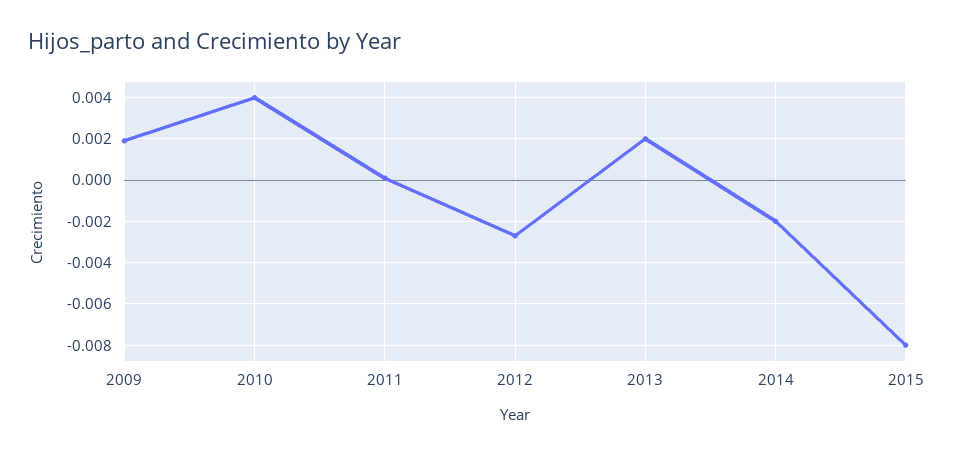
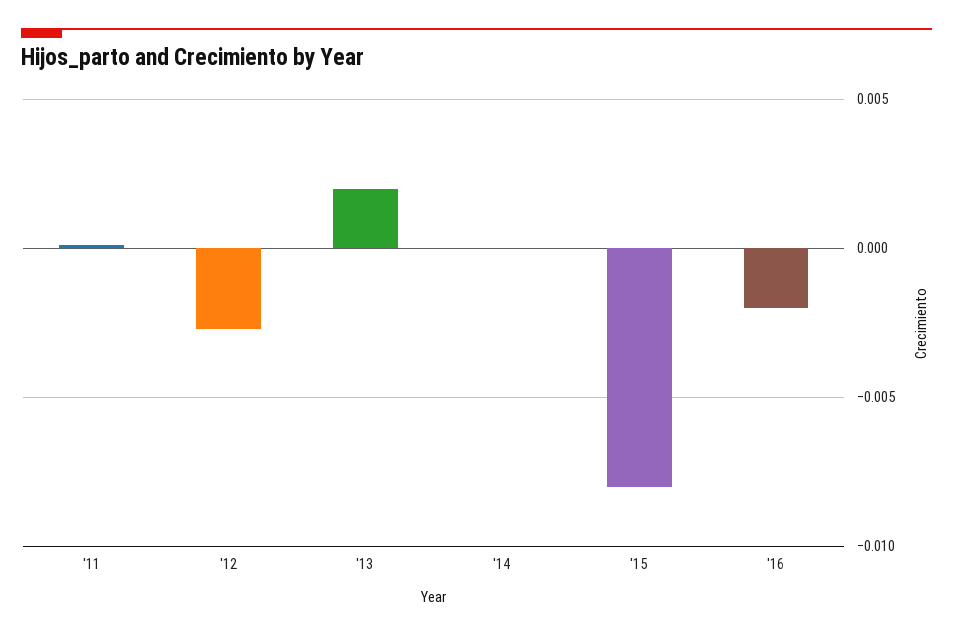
2009: 0.002 -> none
2010: 0.004 -> none
2014: -0.002 -> 0
'16: none -> -0.002

